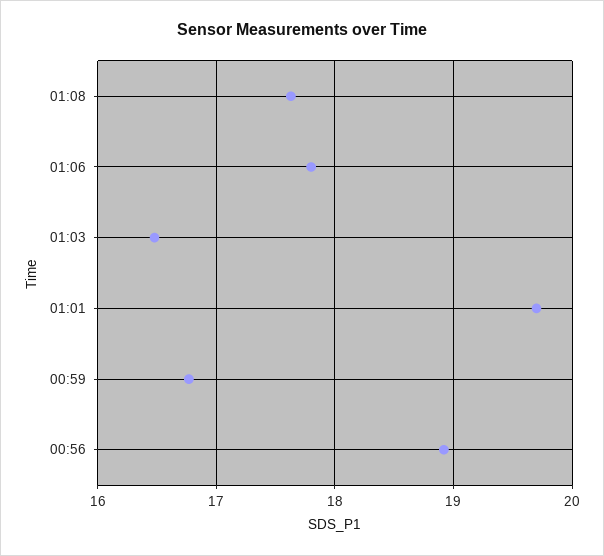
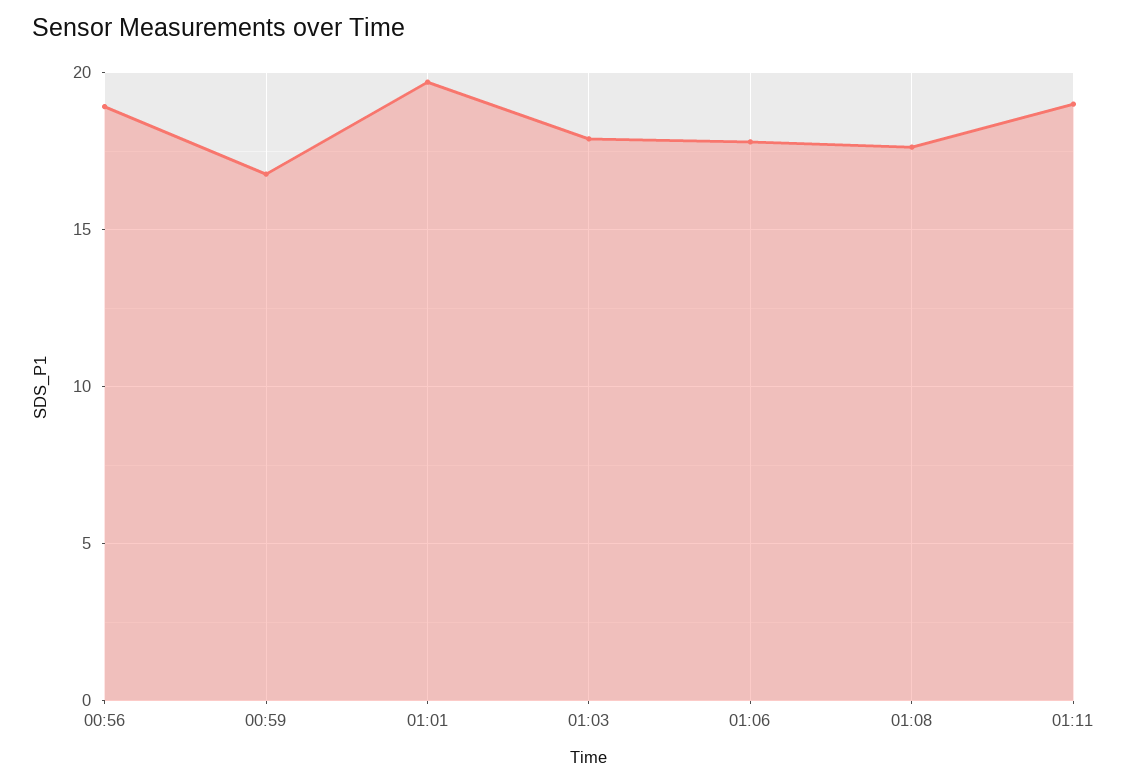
01:03: 16.5 -> 18
01:11: none -> 19

